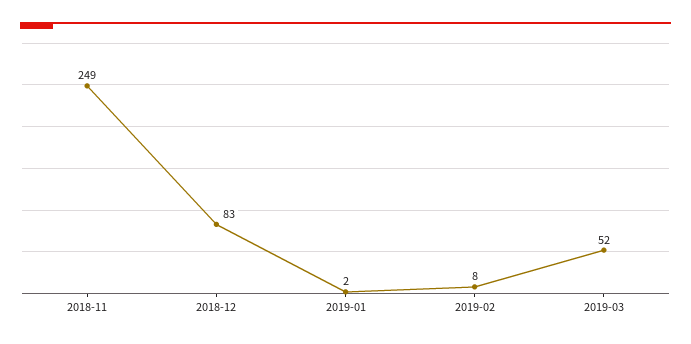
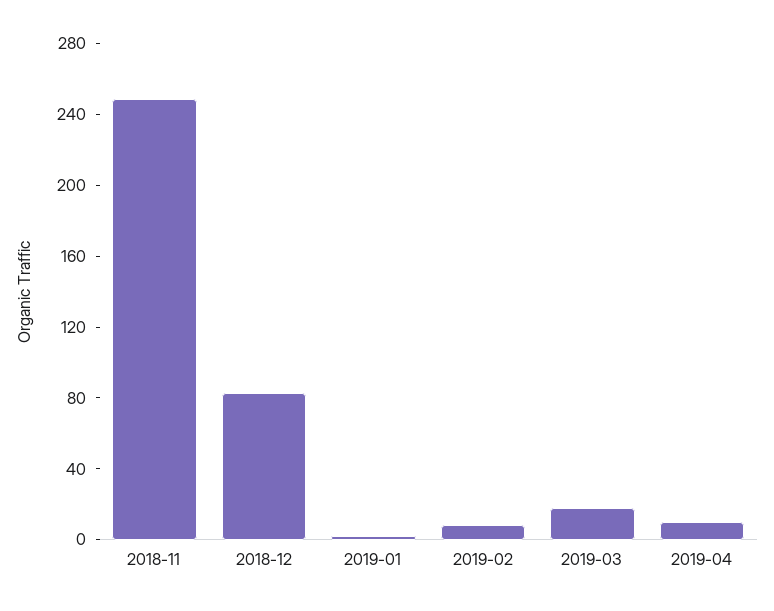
2019-03: 52 -> 20
2019-04: none -> 10

